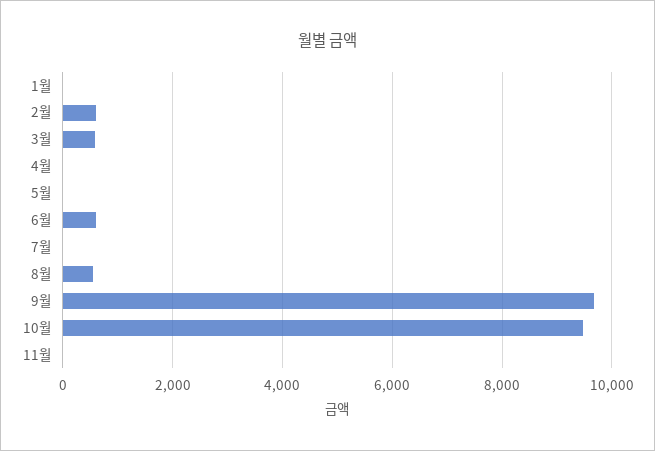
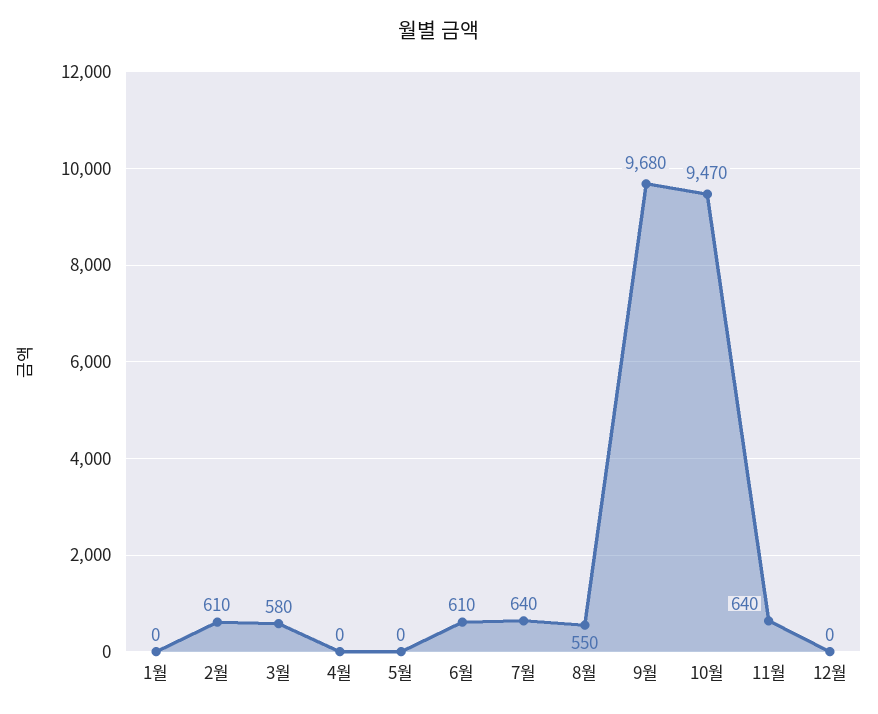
7월: 0 -> 640
11월: 0 -> 640
12월: none -> 0

